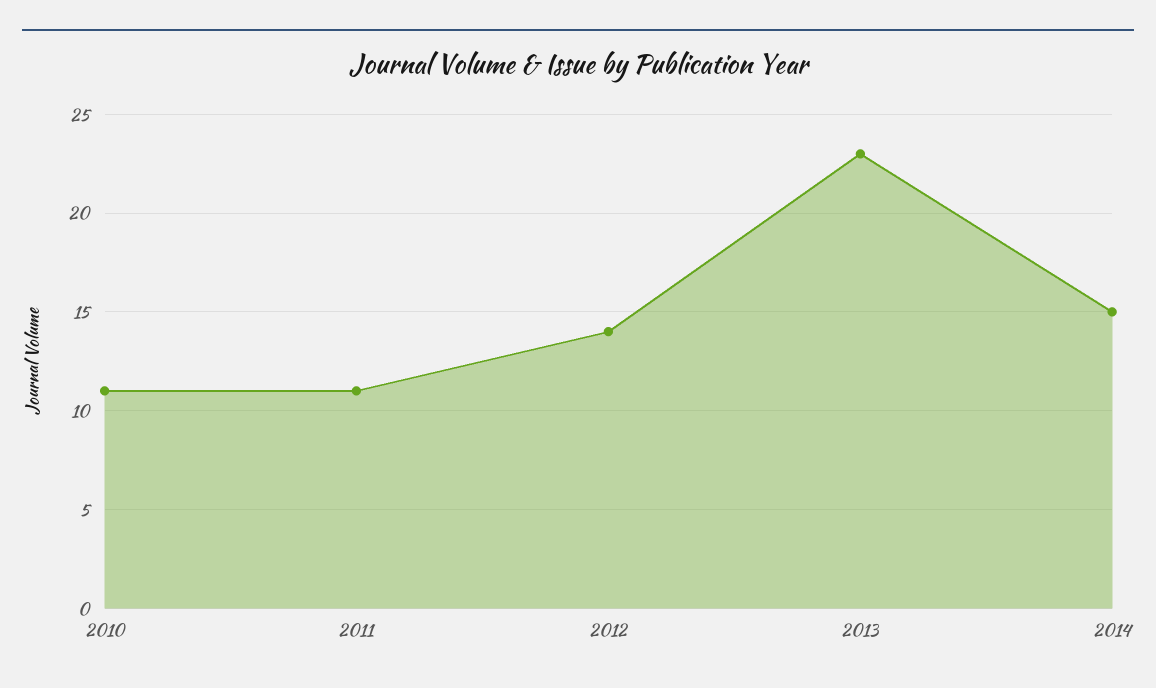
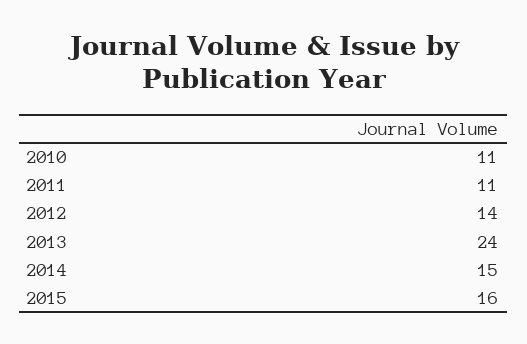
2013: 23 -> 24
2015: none -> 16

